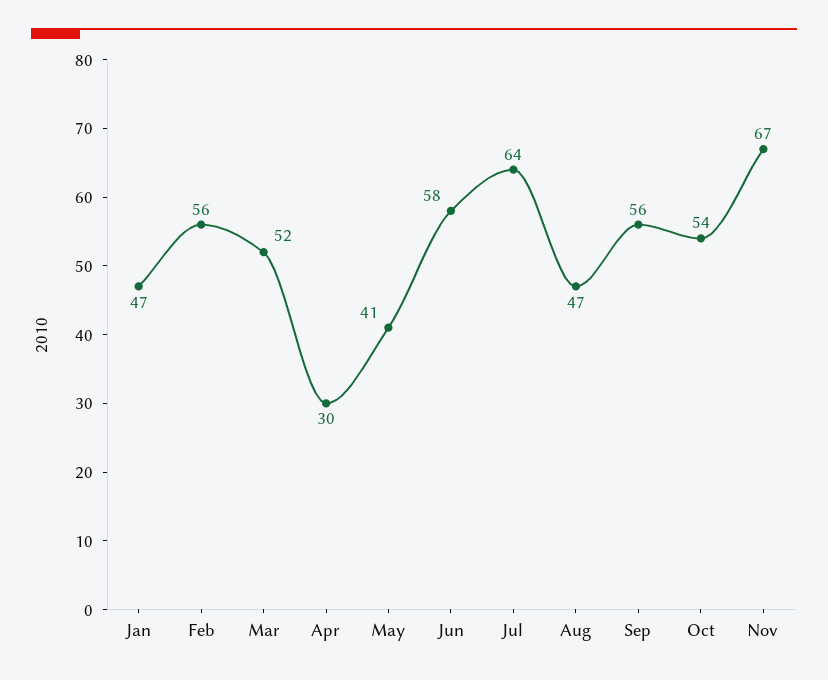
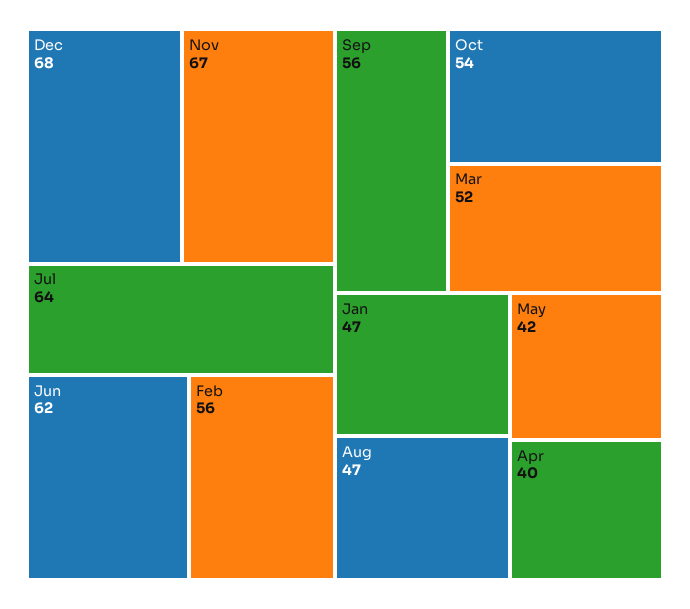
Apr: 30 -> 40
May: 41 -> 42
Jun: 58 -> 62
Dec: none -> 68

